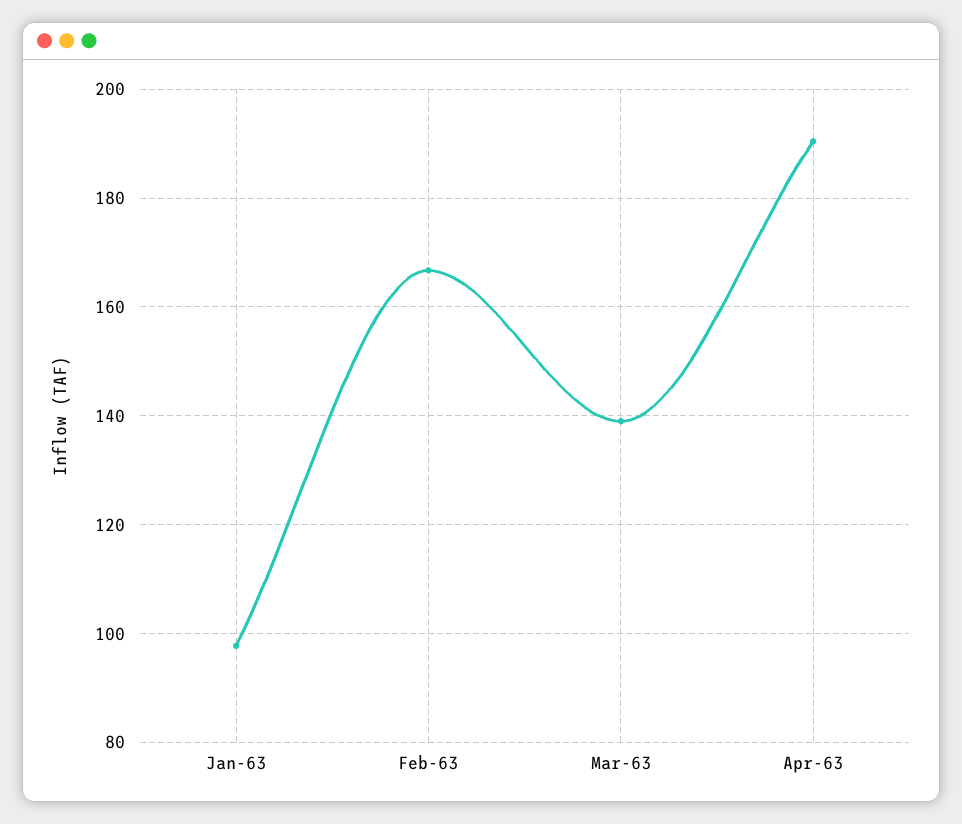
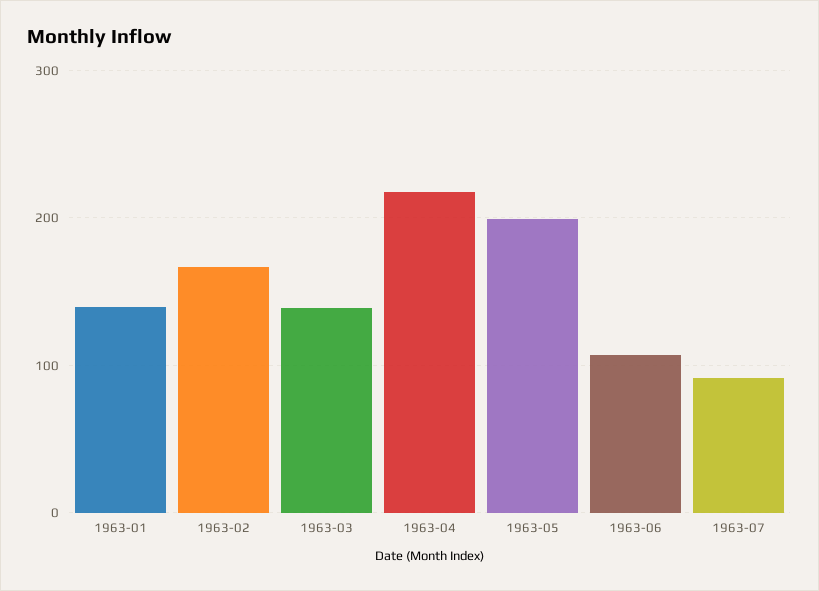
Jan-63: 98 -> 140
Apr-63: 190 -> 220
1963-05: none -> 200
1963-06: none -> 110
1963-07: none -> 90

